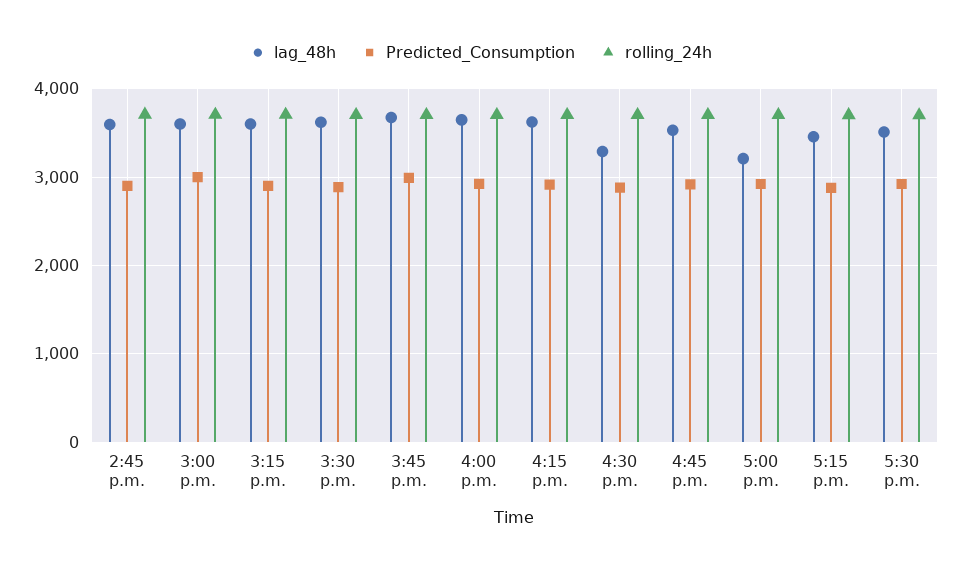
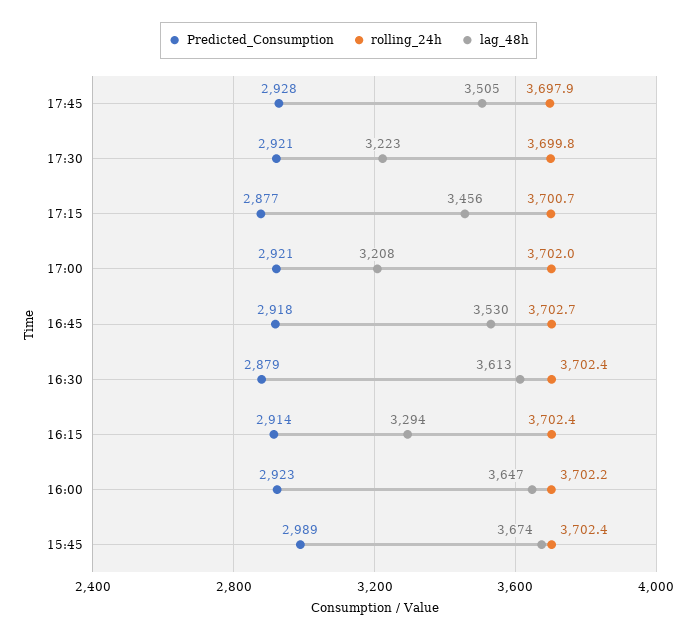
lag_48h, 2:45 p.m.: 3600 -> none
Predicted_Consumption, 2:45 p.m.: 2900 -> none
rolling_24h, 2:45 p.m.: 3700 -> none
lag_48h, 3:00 p.m.: 3600 -> none
Predicted_Consumption, 3:00 p.m.: 3000 -> none
rolling_24h, 3:00 p.m.: 3700 -> none
lag_48h, 3:15 p.m.: 3600 -> none
Predicted_Consumption, 3:15 p.m.: 2900 -> none
rolling_24h, 3:15 p.m.: 3700 -> none
lag_48h, 3:30 p.m.: 3600 -> none
Predicted_Consumption, 3:30 p.m.: 2900 -> none
rolling_24h, 3:30 p.m.: 3700 -> none
lag_48h, 4:15 p.m.: 3600 -> 3294
lag_48h, 4:30 p.m.: 3300 -> 3613
lag_48h, 5:30 p.m.: 3500 -> 3223
Predicted_Consumption, 17:45: none -> 2928
rolling_24h, 17:45: none -> 3697.9
lag_48h, 17:45: none -> 3505

